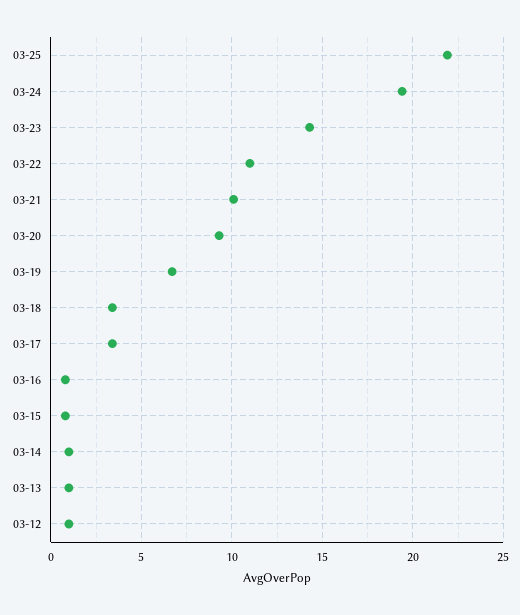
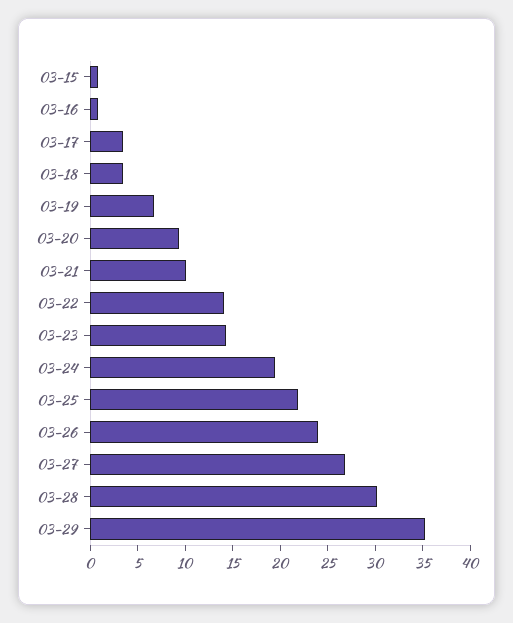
03-22: 11 -> 14
03-14: 1 -> none
03-13: 1 -> none
03-12: 1 -> none
03-26: none -> 24
03-27: none -> 27
03-28: none -> 30
03-29: none -> 35

